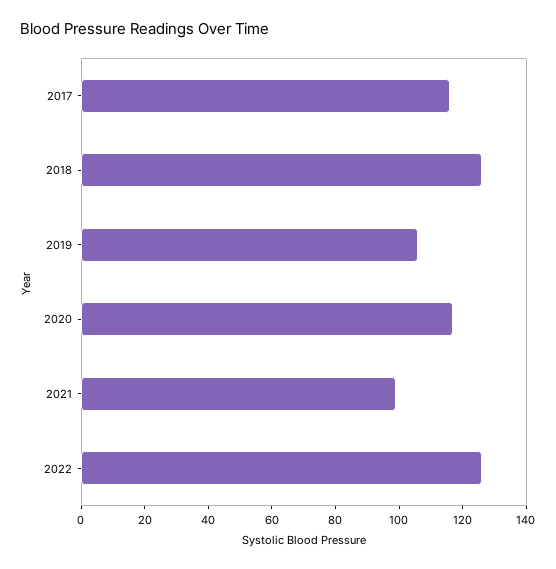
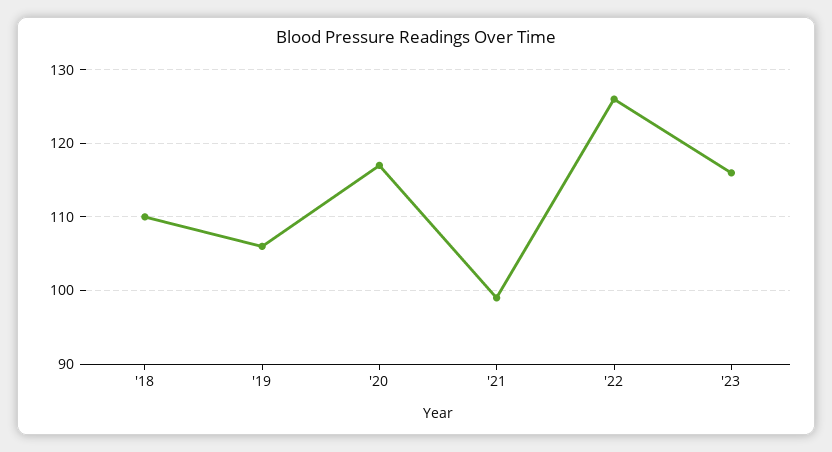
2017: 115 -> none
2018: 125 -> 110
'23: none -> 116

